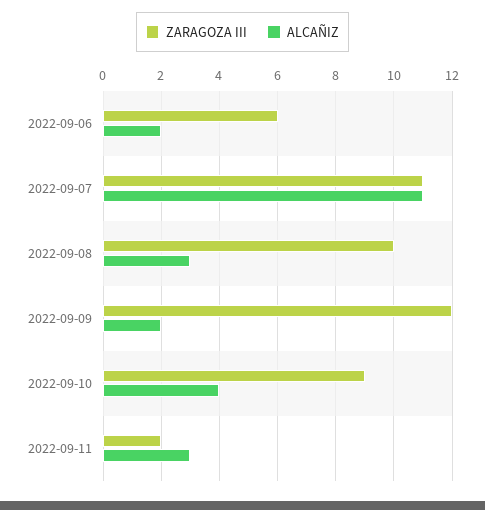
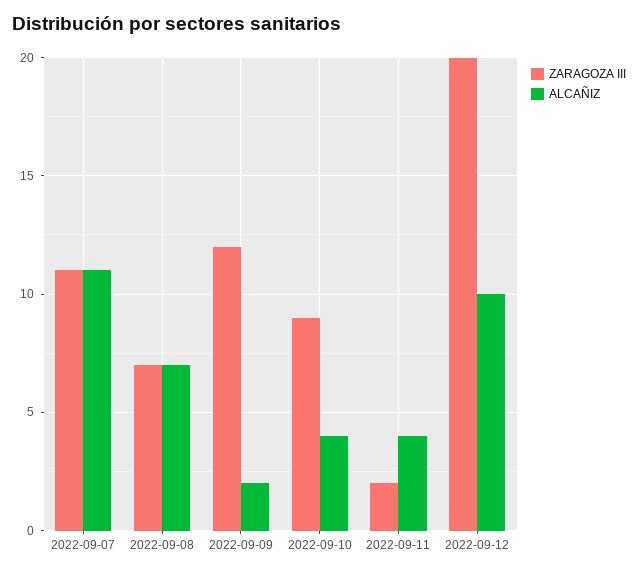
ZARAGOZA III, 2022-09-06: 6 -> none
ALCAÑIZ, 2022-09-06: 2 -> none
ZARAGOZA III, 2022-09-08: 10 -> 7
ALCAÑIZ, 2022-09-08: 3 -> 7
ALCAÑIZ, 2022-09-11: 3 -> 4
ZARAGOZA III, 2022-09-12: none -> 20
ALCAÑIZ, 2022-09-12: none -> 10

